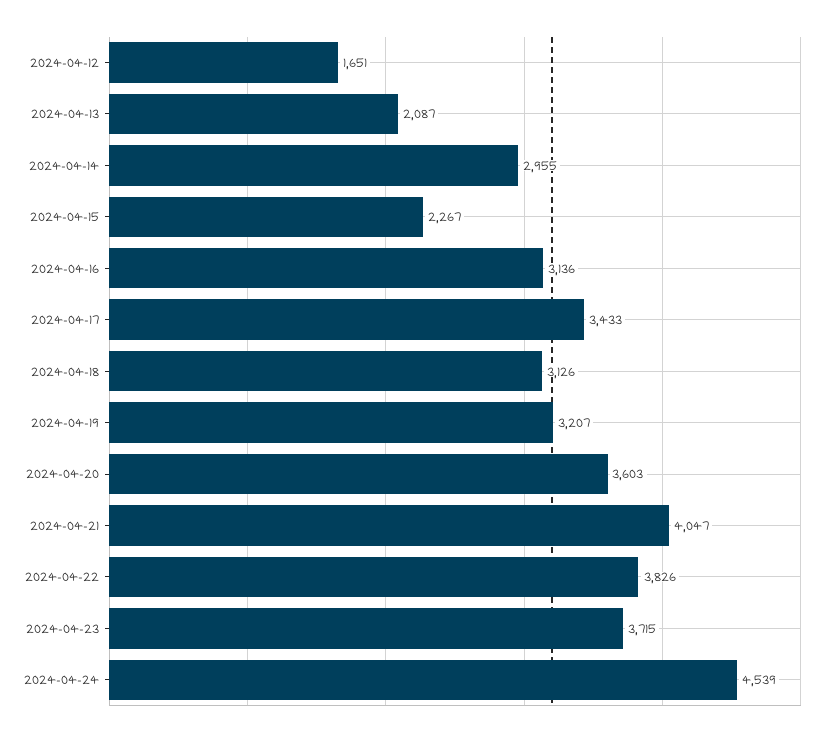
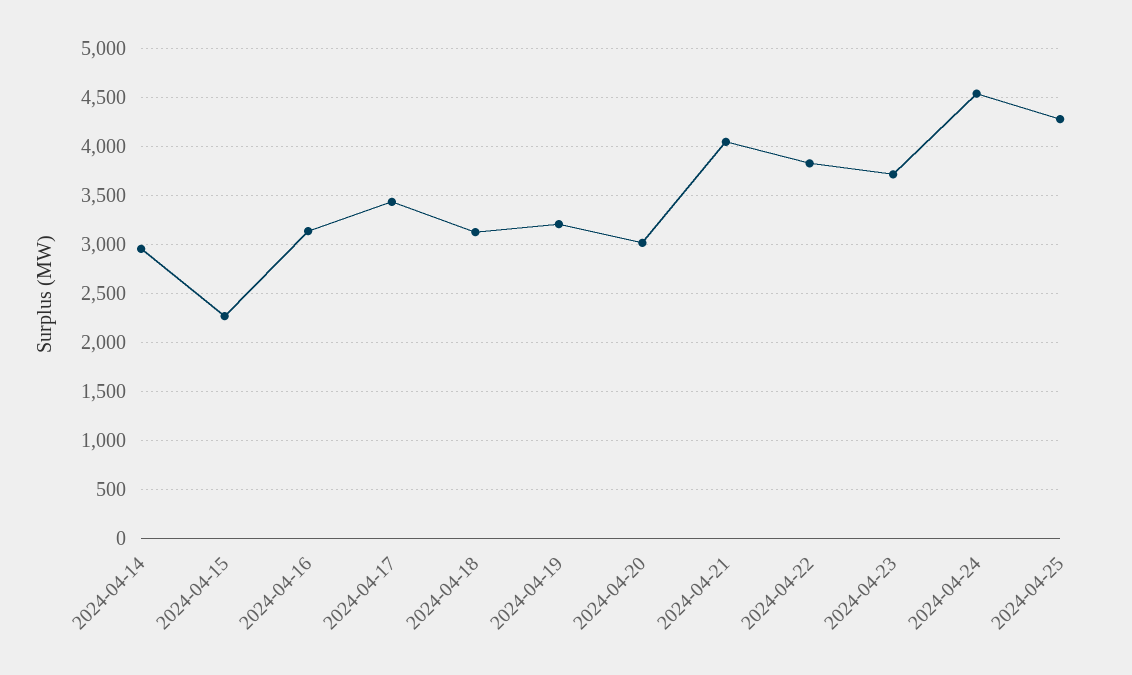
2024-04-12: 1651 -> none
2024-04-13: 2087 -> none
2024-04-20: 3603 -> 3000
2024-04-25: none -> 4300

